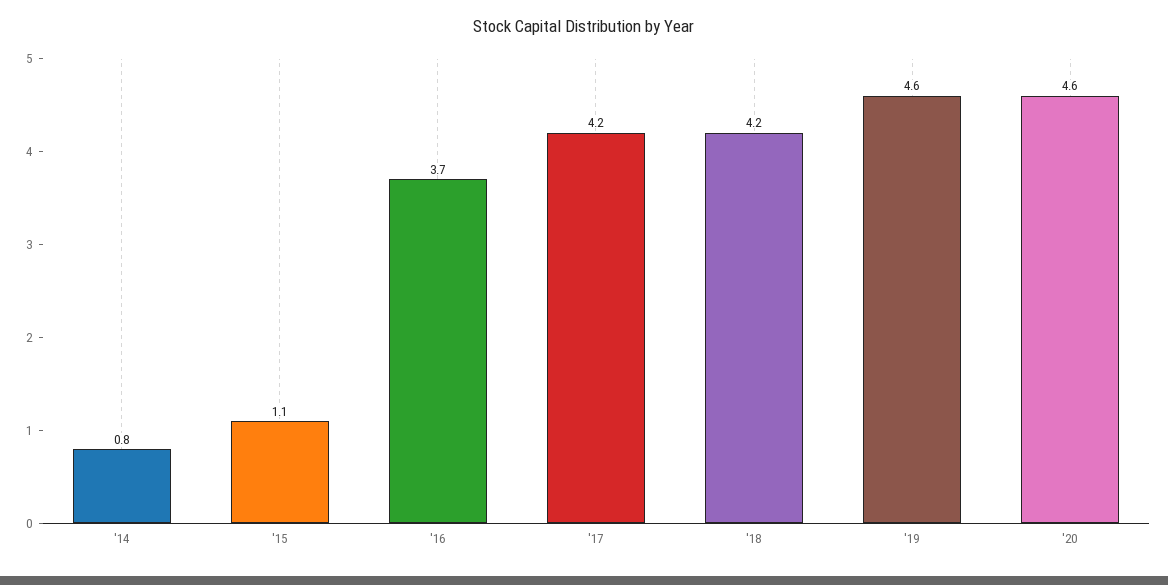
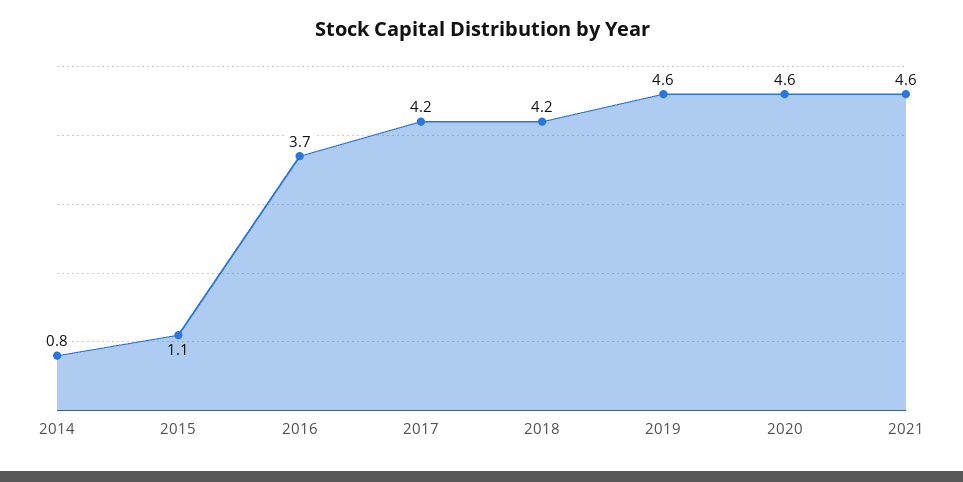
2021: none -> 4.6

